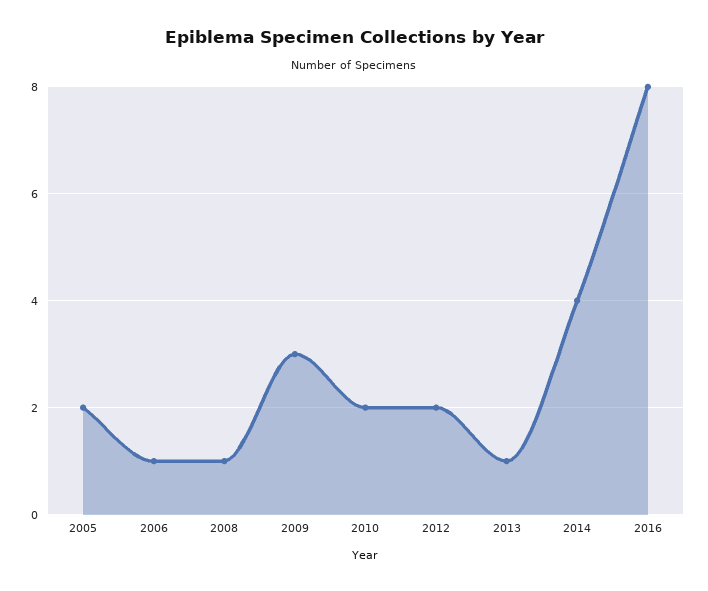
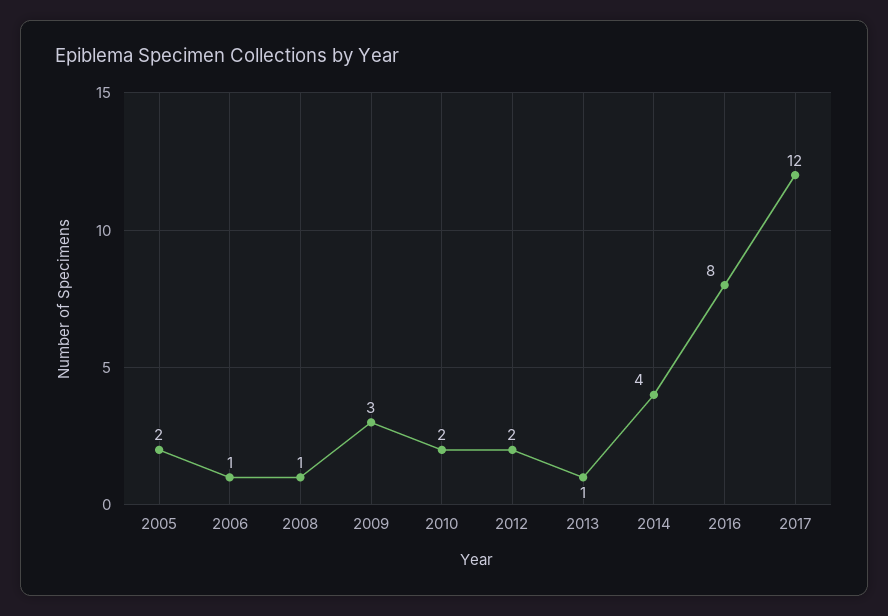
2017: none -> 12

